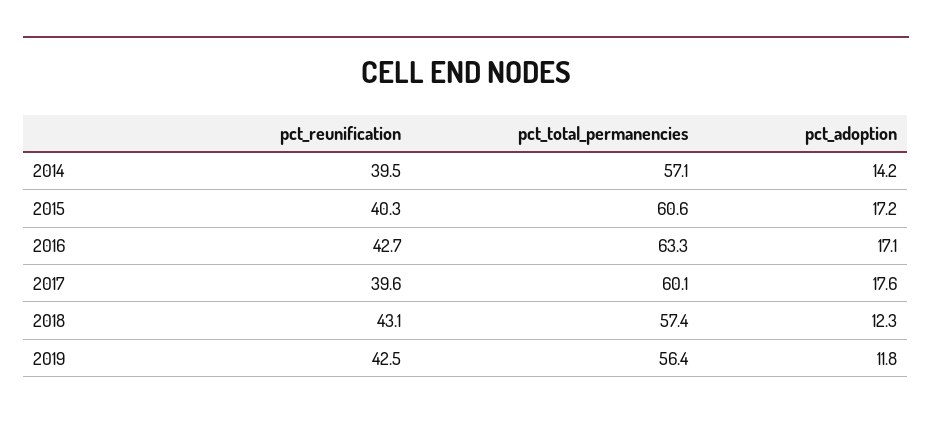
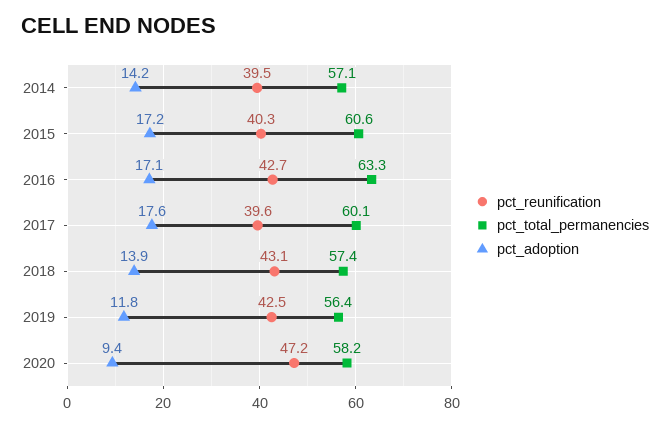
pct_adoption, 2018: 12.3 -> 13.9
pct_reunification, 2020: none -> 47.2
pct_total_permanencies, 2020: none -> 58.2
pct_adoption, 2020: none -> 9.4

